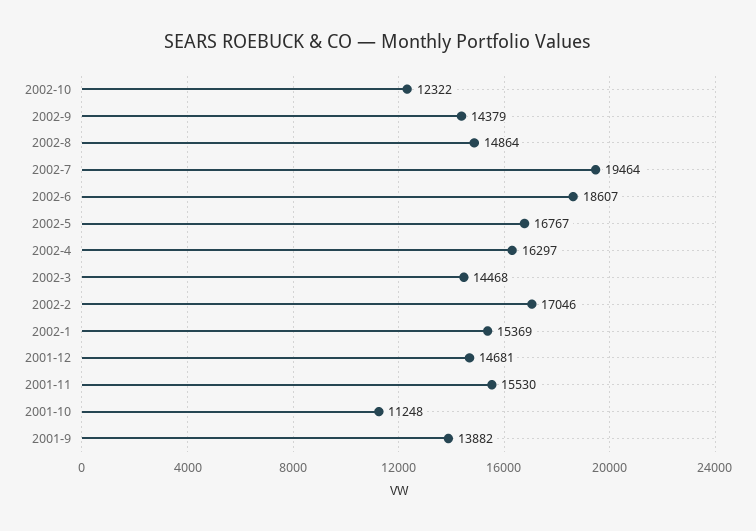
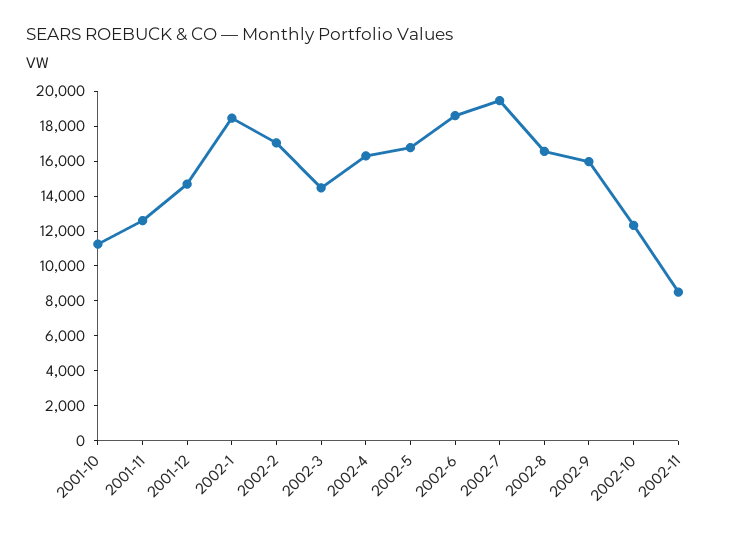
2002-9: 14379 -> 16000
2002-8: 14864 -> 16500
2002-1: 15369 -> 18500
2001-11: 15530 -> 12500
2001-9: 13882 -> none
2002-11: none -> 8500

